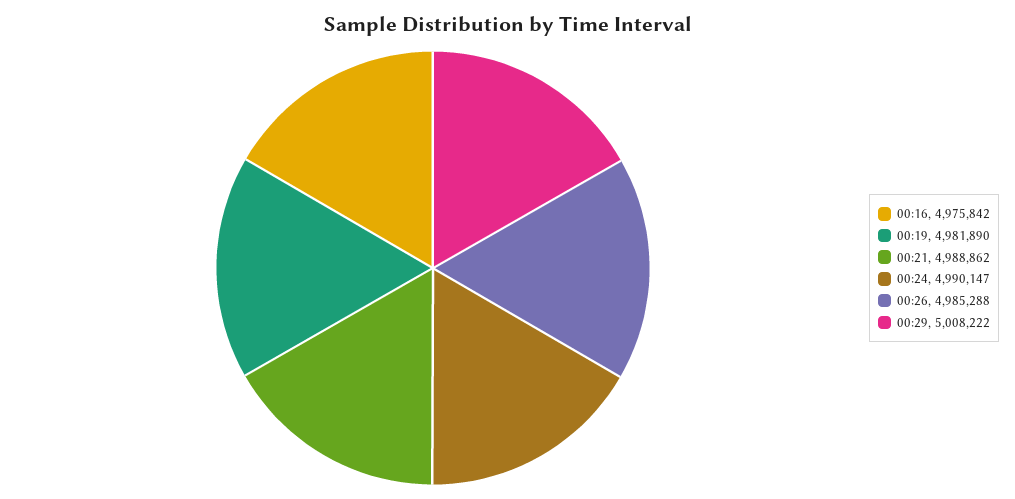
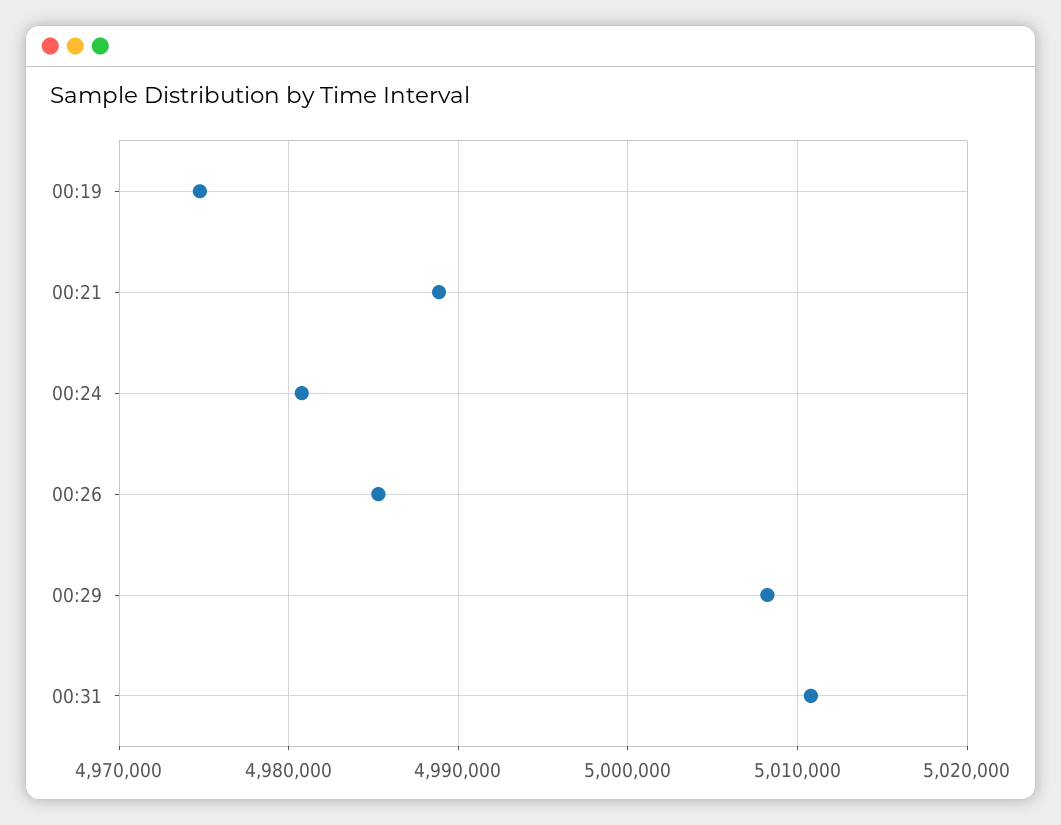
00:16: 4975842 -> none
00:19: 4981890 -> 4975000
00:24: 4990147 -> 4981000
00:31: none -> 5011000

